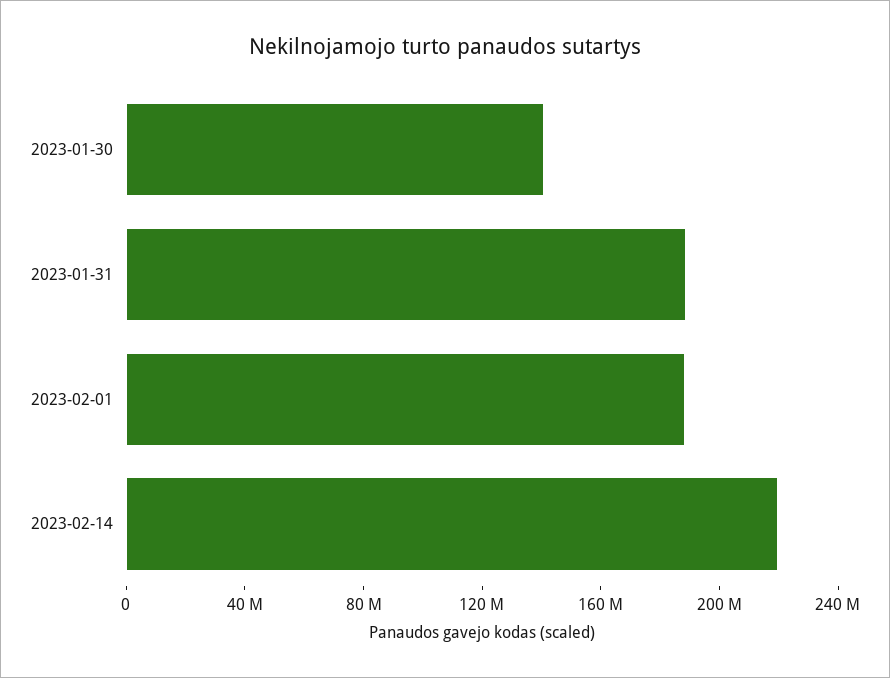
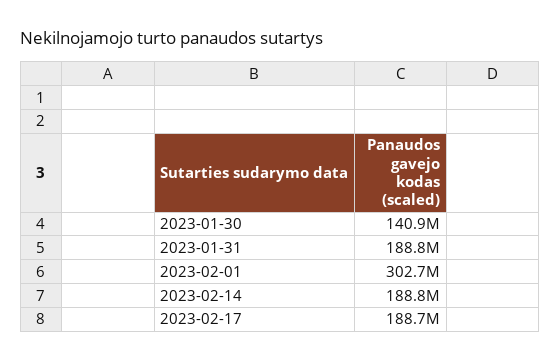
2023-02-01: 190000000 -> 302700000
2023-02-14: 220000000 -> 188800000
2023-02-17: none -> 188700000

